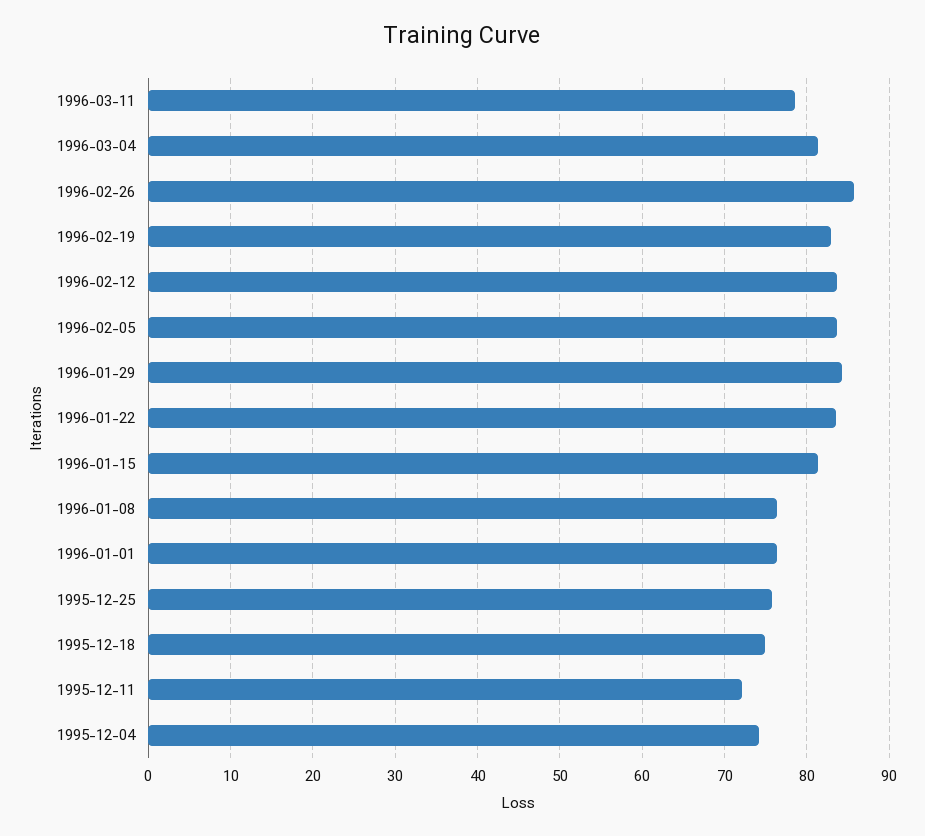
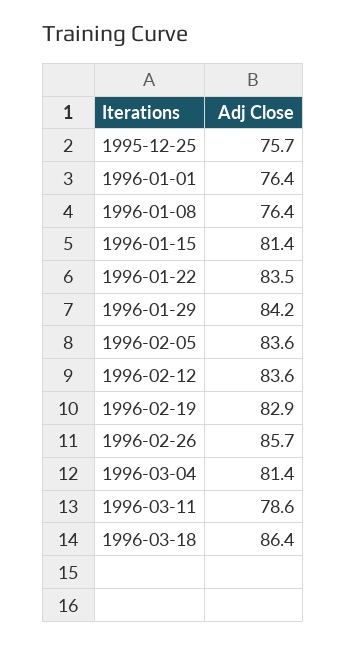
1995-12-18: 75 -> none
1995-12-11: 72 -> none
1995-12-04: 74 -> none
1996-03-18: none -> 86.4

